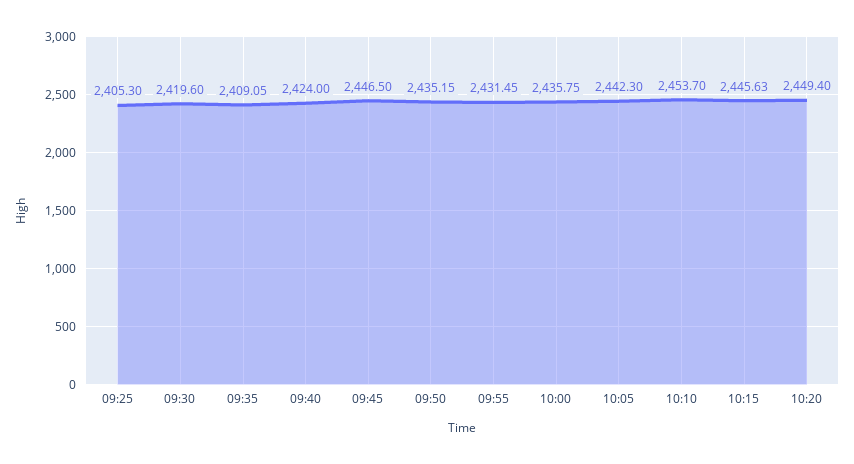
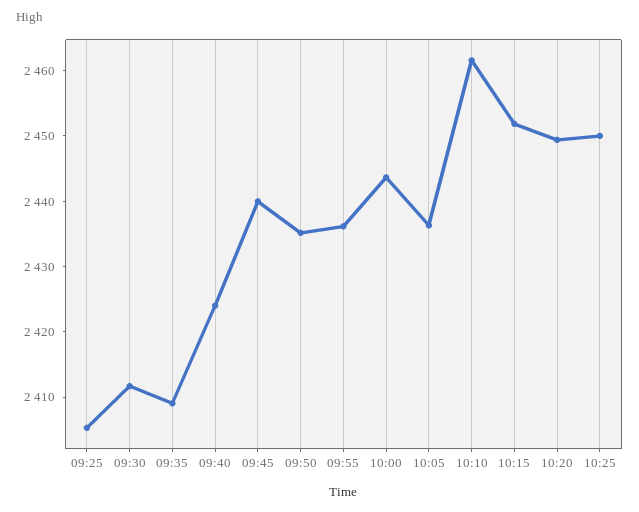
09:30: 2419.6 -> 2412
09:45: 2446.5 -> 2440
09:55: 2431.45 -> 2436
10:00: 2435.75 -> 2444
10:05: 2442.3 -> 2436
10:10: 2453.7 -> 2462
10:15: 2445.63 -> 2452
10:25: none -> 2450

